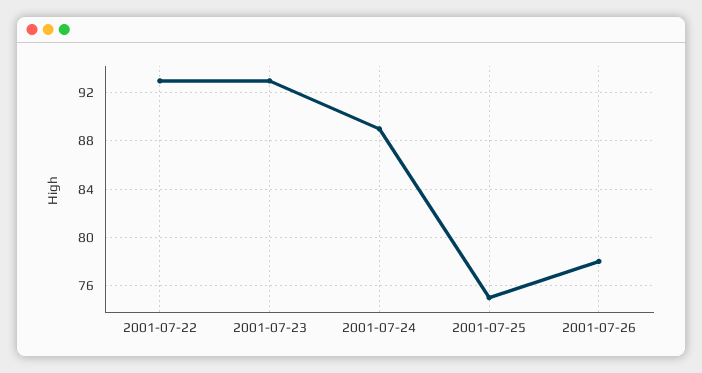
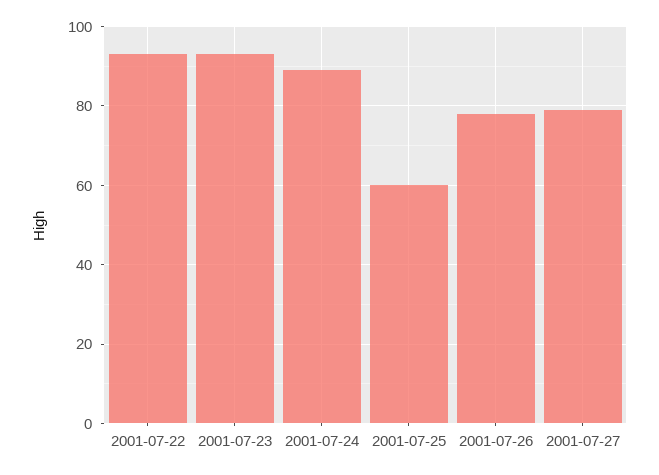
2001-07-25: 75 -> 60
2001-07-27: none -> 80

